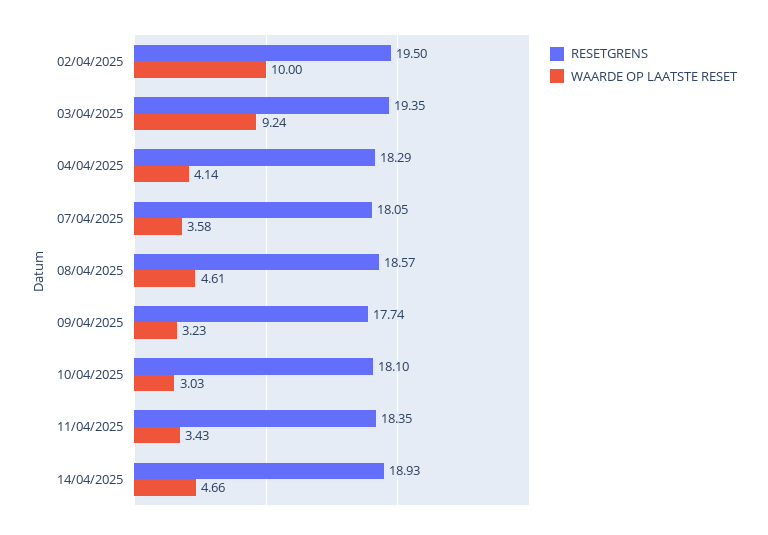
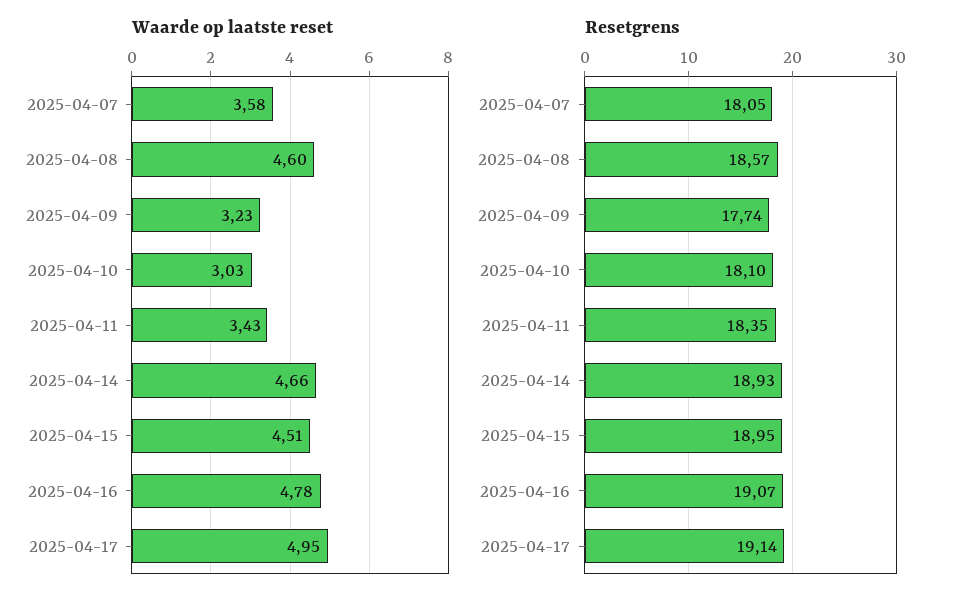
RESETGRENS, 02/04/2025: 19.5 -> none
WAARDE OP LAATSTE RESET, 02/04/2025: 10 -> none
RESETGRENS, 03/04/2025: 19.35 -> none
WAARDE OP LAATSTE RESET, 03/04/2025: 9.24 -> none
RESETGRENS, 04/04/2025: 18.29 -> none
WAARDE OP LAATSTE RESET, 04/04/2025: 4.14 -> none
WAARDE OP LAATSTE RESET, 08/04/2025: 4.61 -> 4.6
WAARDE OP LAATSTE RESET, 2025-04-15: none -> 4.51
WAARDE OP LAATSTE RESET, 2025-04-16: none -> 4.78
WAARDE OP LAATSTE RESET, 2025-04-17: none -> 4.95
RESETGRENS, 2025-04-15: none -> 18.95
RESETGRENS, 2025-04-16: none -> 19.07
RESETGRENS, 2025-04-17: none -> 19.14

